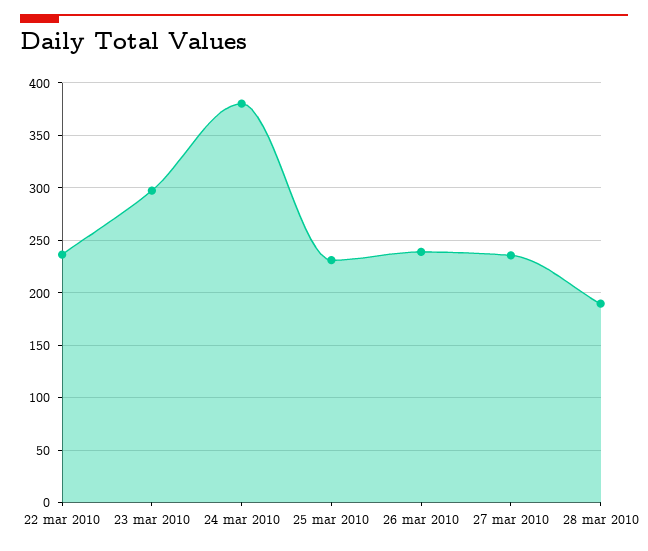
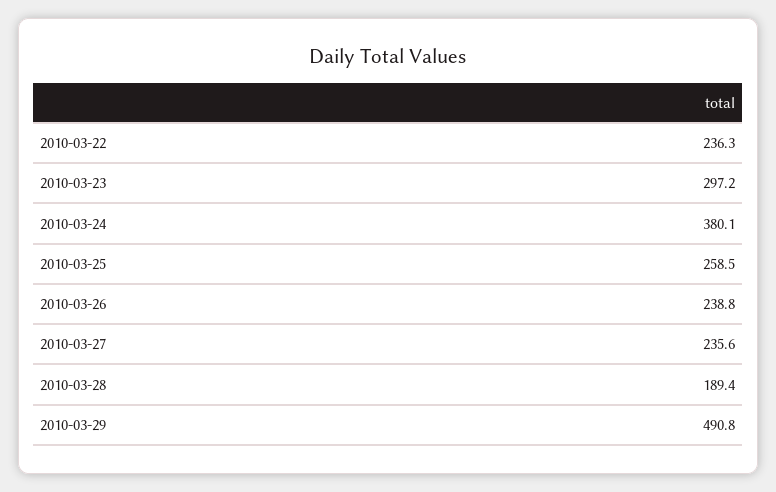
25 mar 2010: 230 -> 258.5
2010-03-29: none -> 490.8

